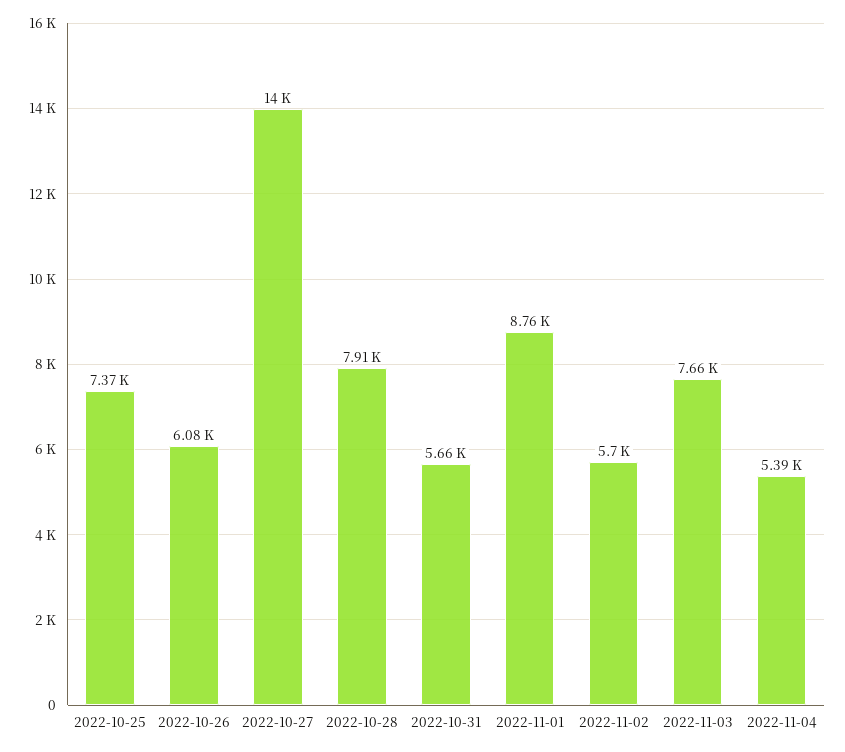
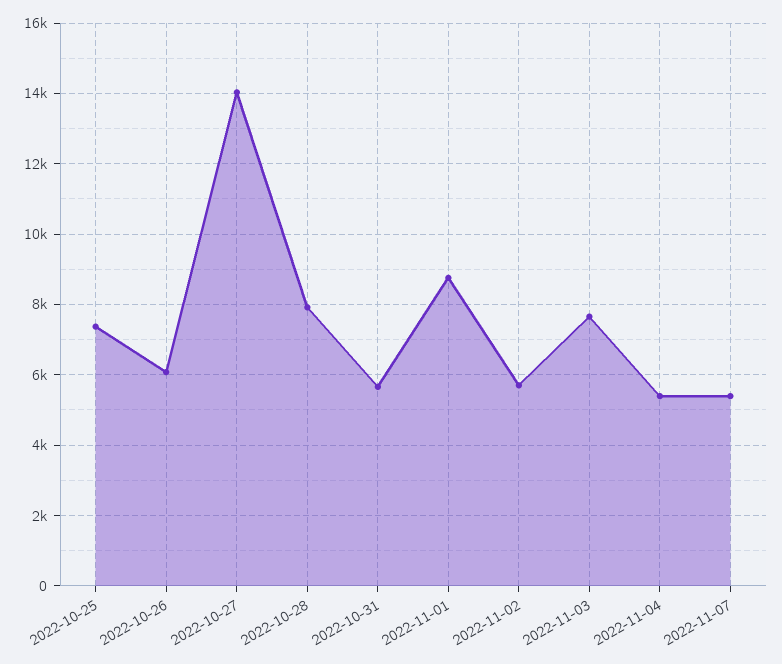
2022-11-07: none -> 5400

